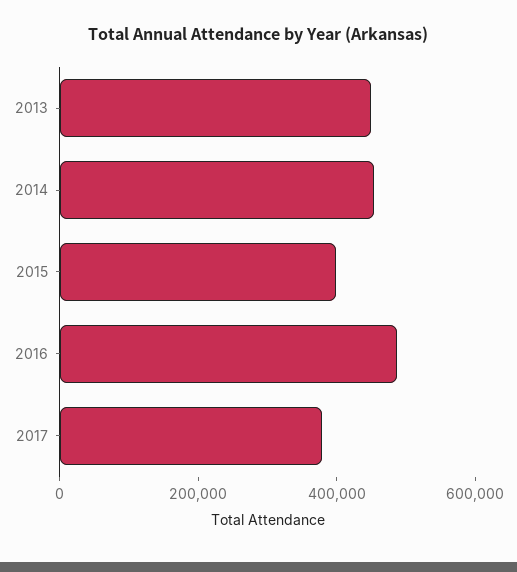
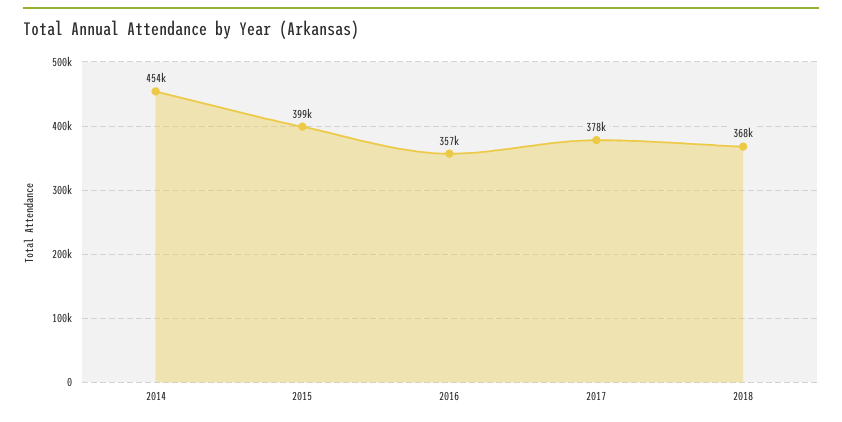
2013: 450000 -> none
2016: 500000 -> 357000
2018: none -> 368000

